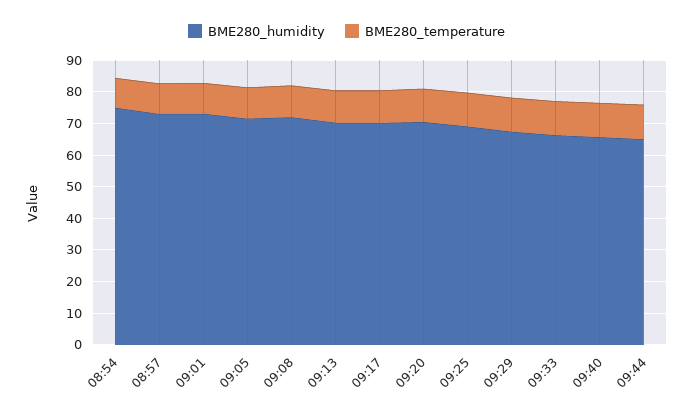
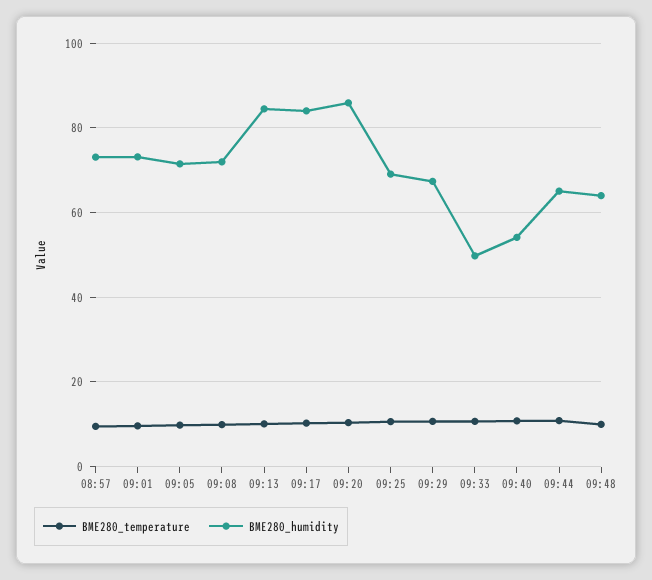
BME280_humidity, 08:54: 75 -> none
BME280_temperature, 08:54: 10 -> none
BME280_humidity, 09:13: 70 -> 84
BME280_humidity, 09:17: 70 -> 84
BME280_humidity, 09:20: 70 -> 86
BME280_humidity, 09:33: 65 -> 50
BME280_humidity, 09:40: 65 -> 54
BME280_temperature, 09:48: none -> 10
BME280_humidity, 09:48: none -> 64

